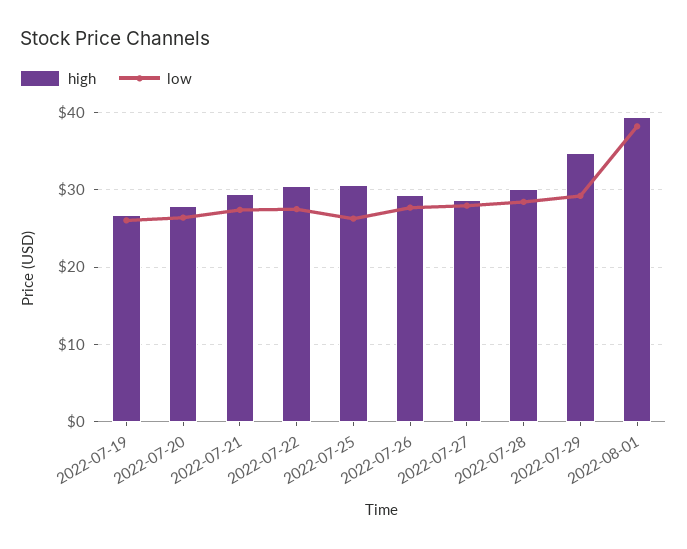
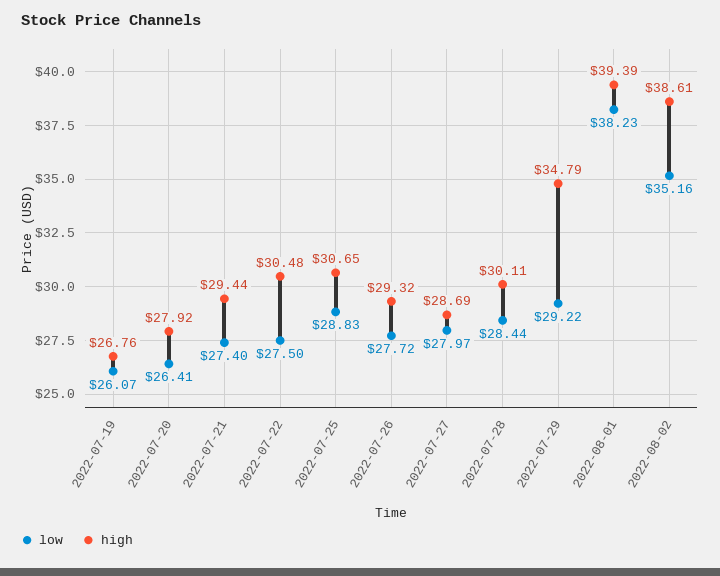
low, 2022-07-25: 26 -> 28.83
low, 2022-08-02: none -> 35.16
high, 2022-08-02: none -> 38.61

